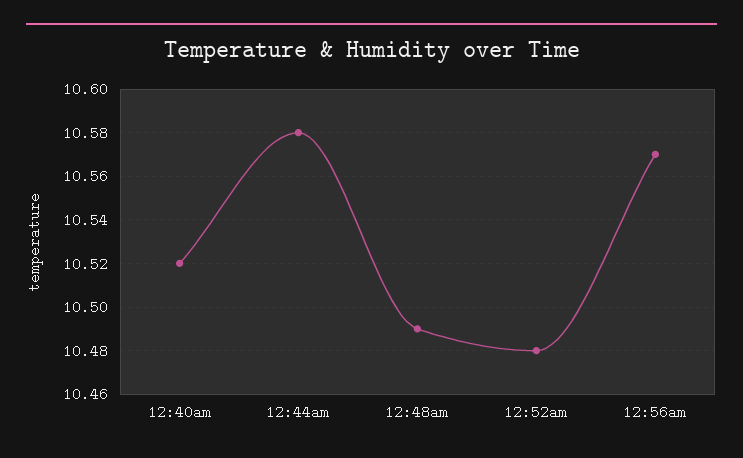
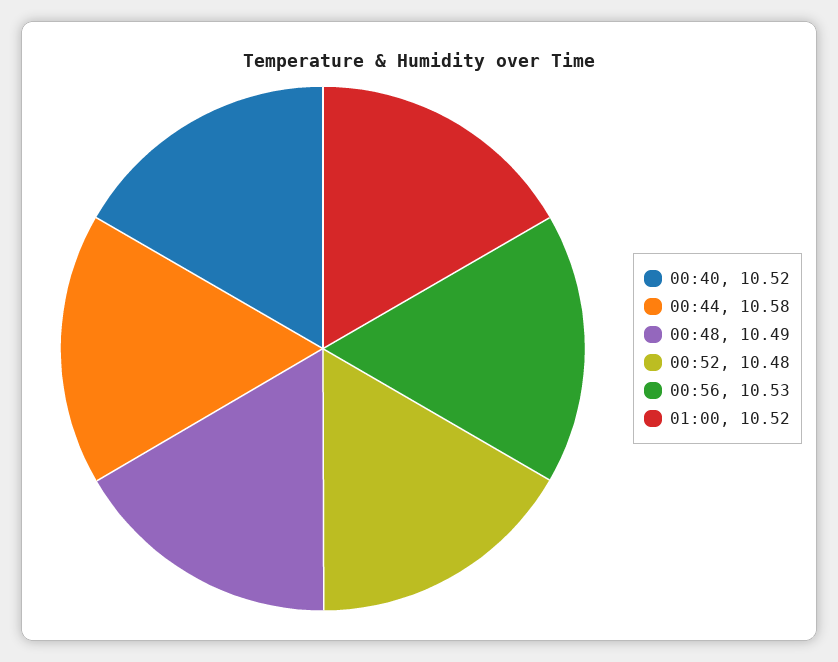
12:56am: 10.57 -> 10.53
01:00: none -> 10.52

